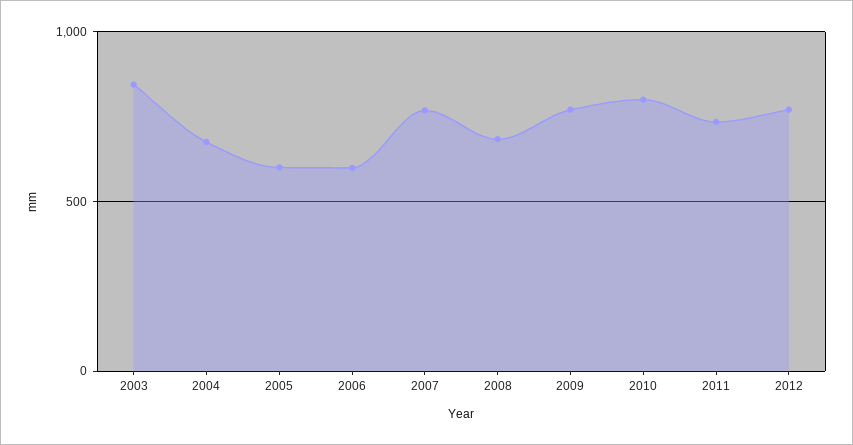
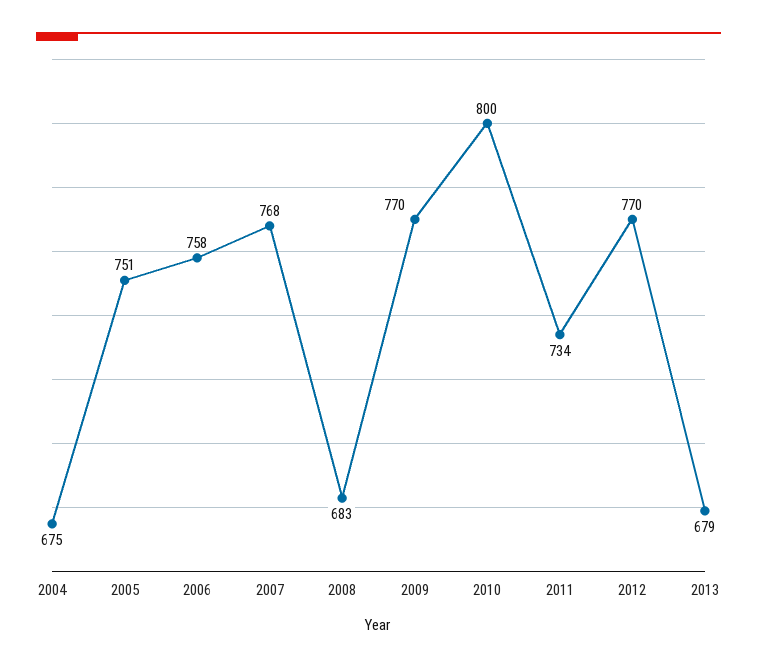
2003: 850 -> none
2005: 600 -> 751
2006: 600 -> 758
2013: none -> 679

